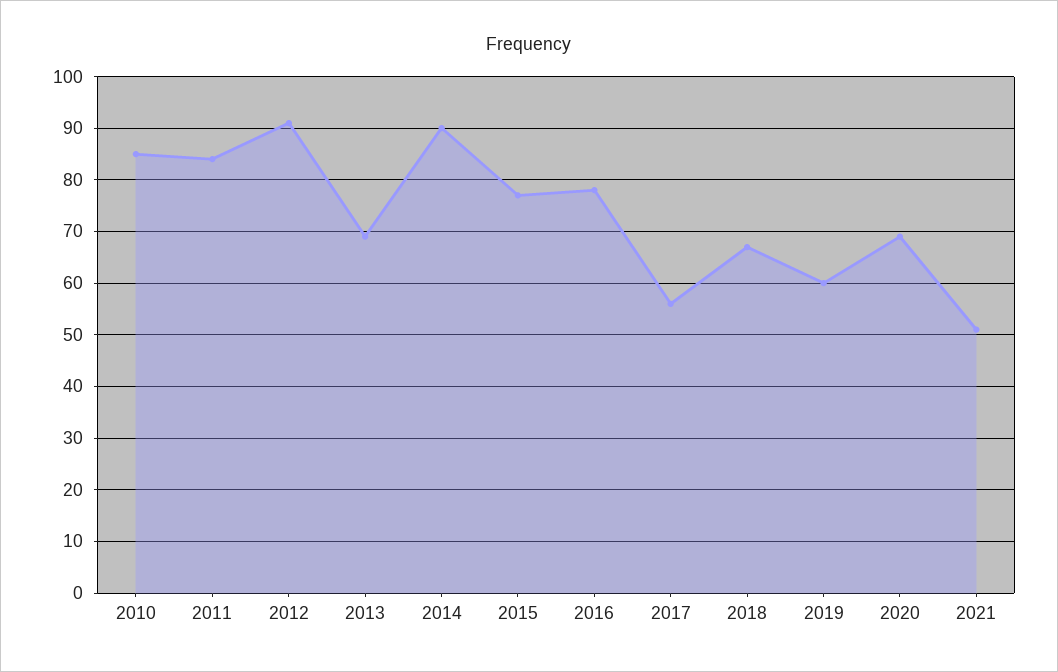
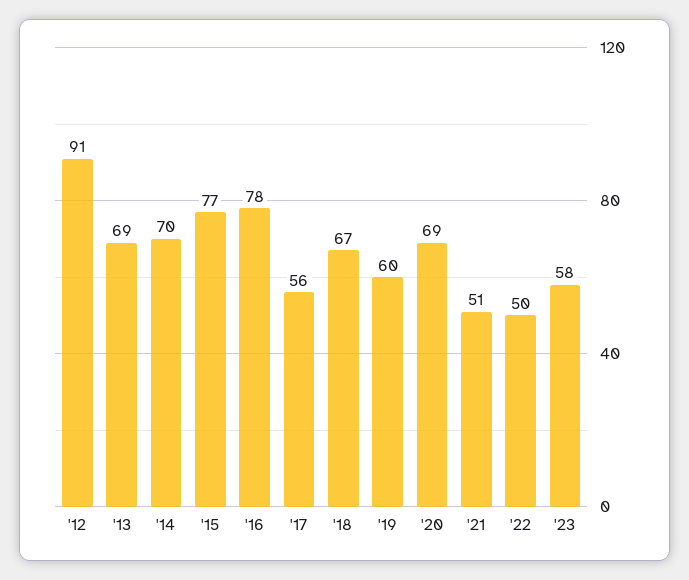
2010: 85 -> none
2011: 85 -> none
2014: 90 -> 70
'22: none -> 50
'23: none -> 58

